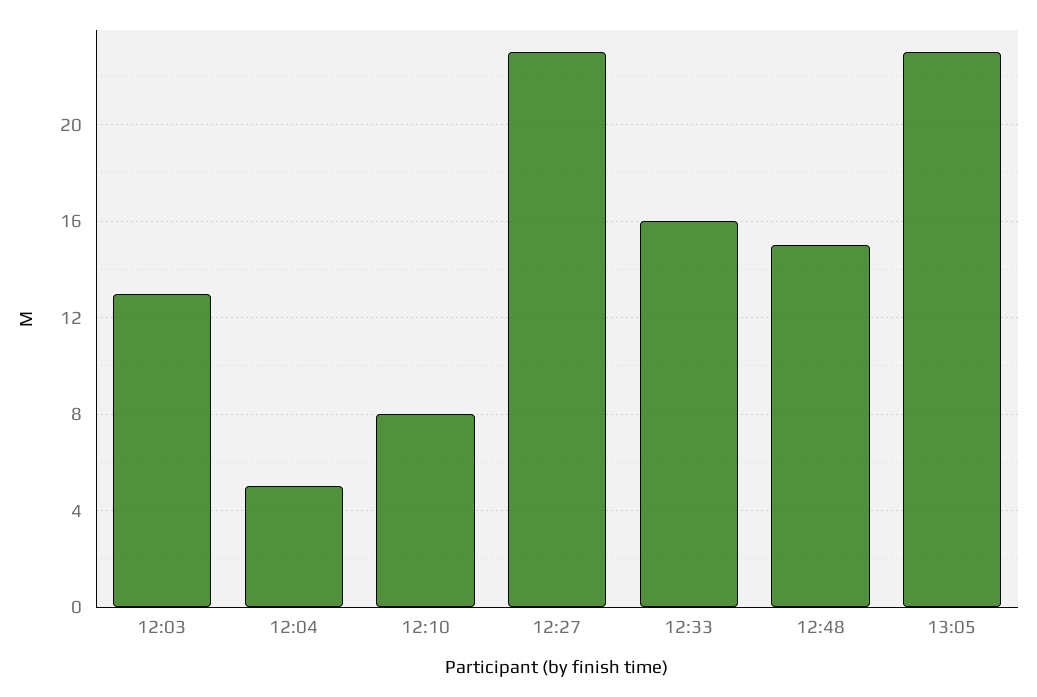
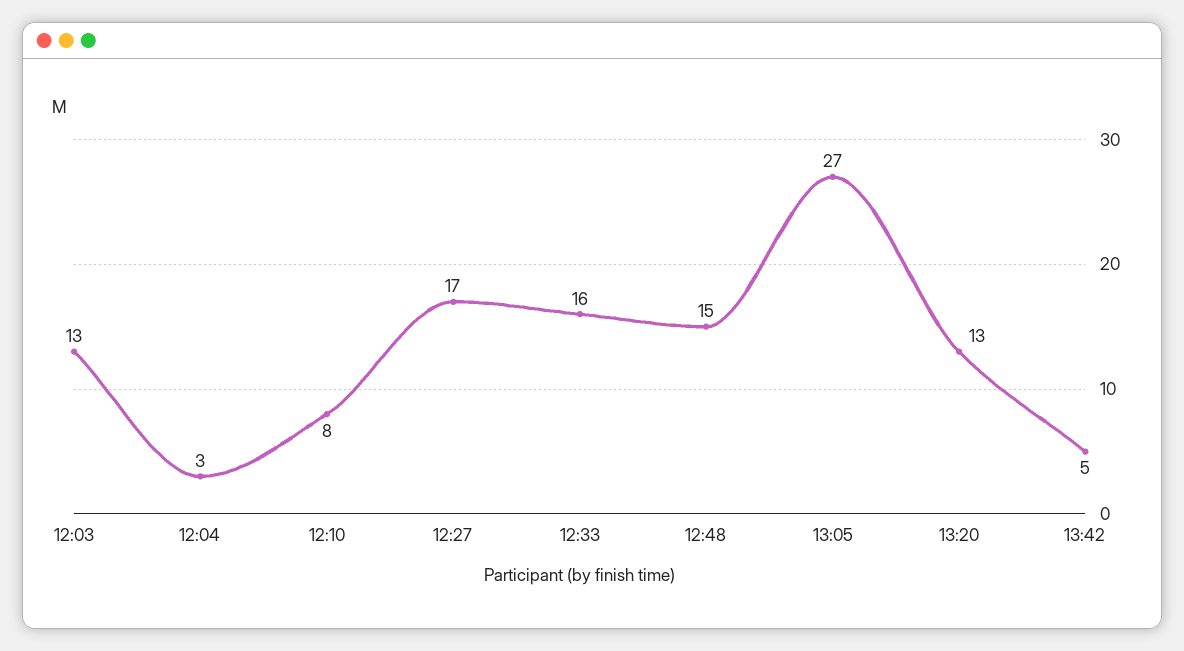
12:04: 5 -> 3
12:27: 23 -> 17
13:05: 23 -> 27
13:20: none -> 13
13:42: none -> 5

